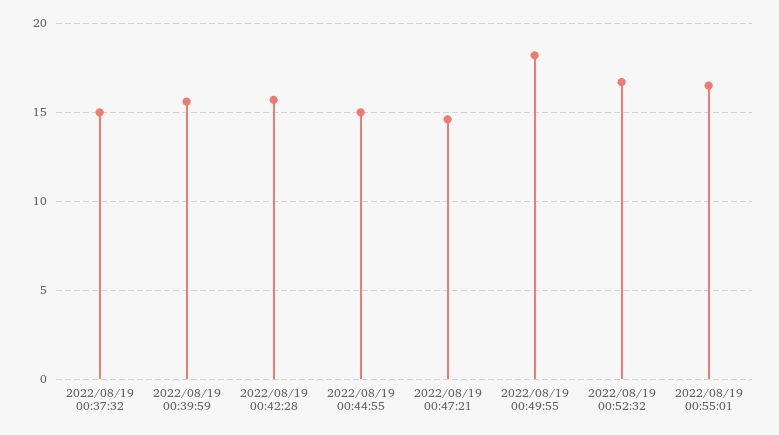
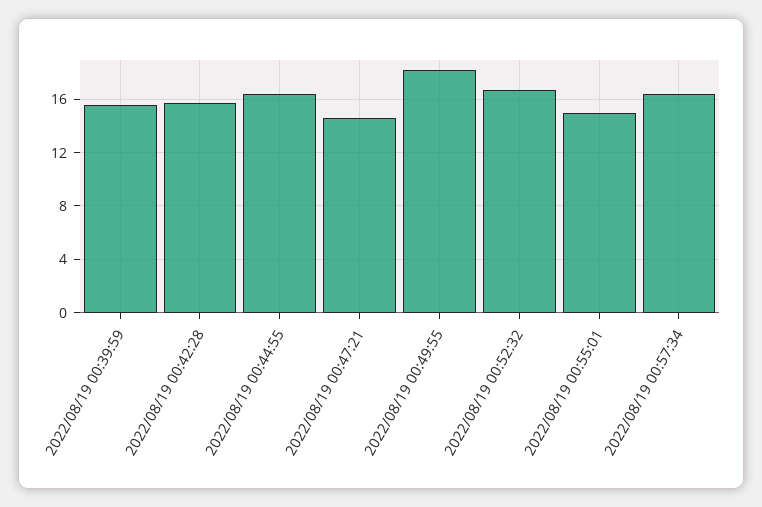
2022/08/19 00:37:32: 15 -> none
2022/08/19 00:44:55: 15 -> 16.5
2022/08/19 00:55:01: 16.5 -> 15
2022/08/19 00:57:34: none -> 16.5

